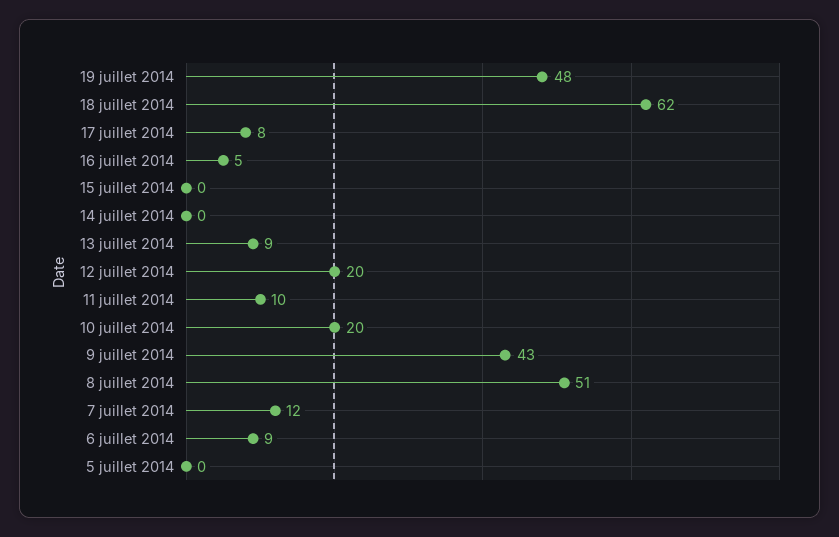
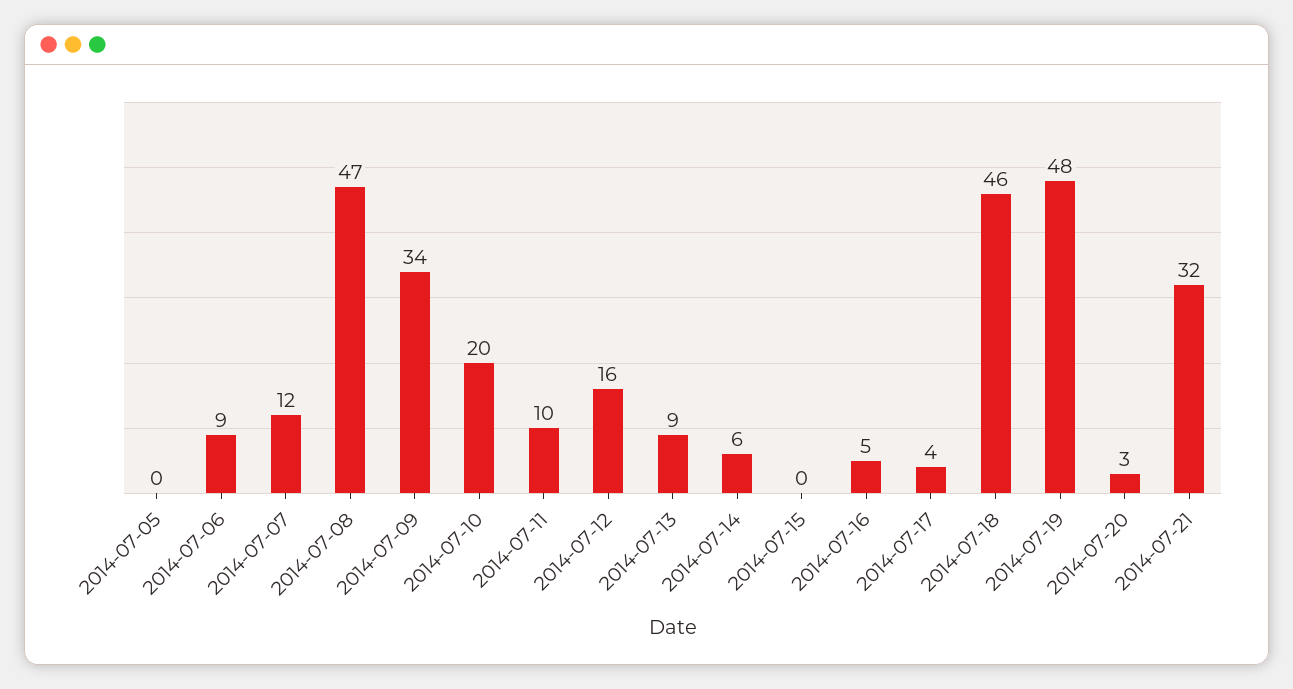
18 juillet 2014: 62 -> 46
17 juillet 2014: 8 -> 4
14 juillet 2014: 0 -> 6
12 juillet 2014: 20 -> 16
9 juillet 2014: 43 -> 34
8 juillet 2014: 51 -> 47
2014-07-20: none -> 3
2014-07-21: none -> 32

